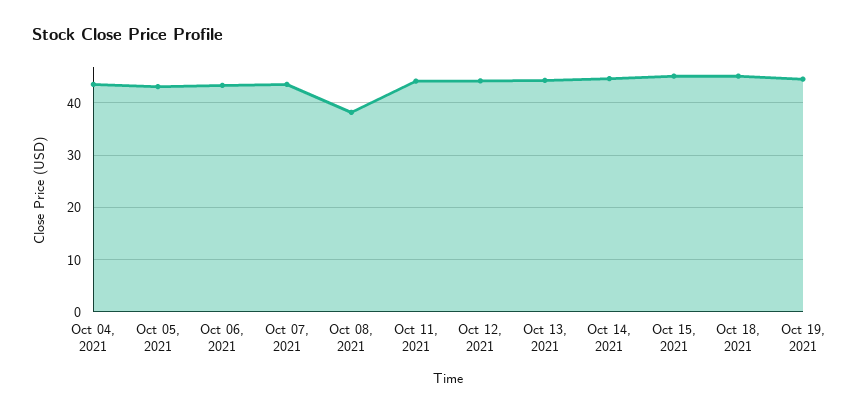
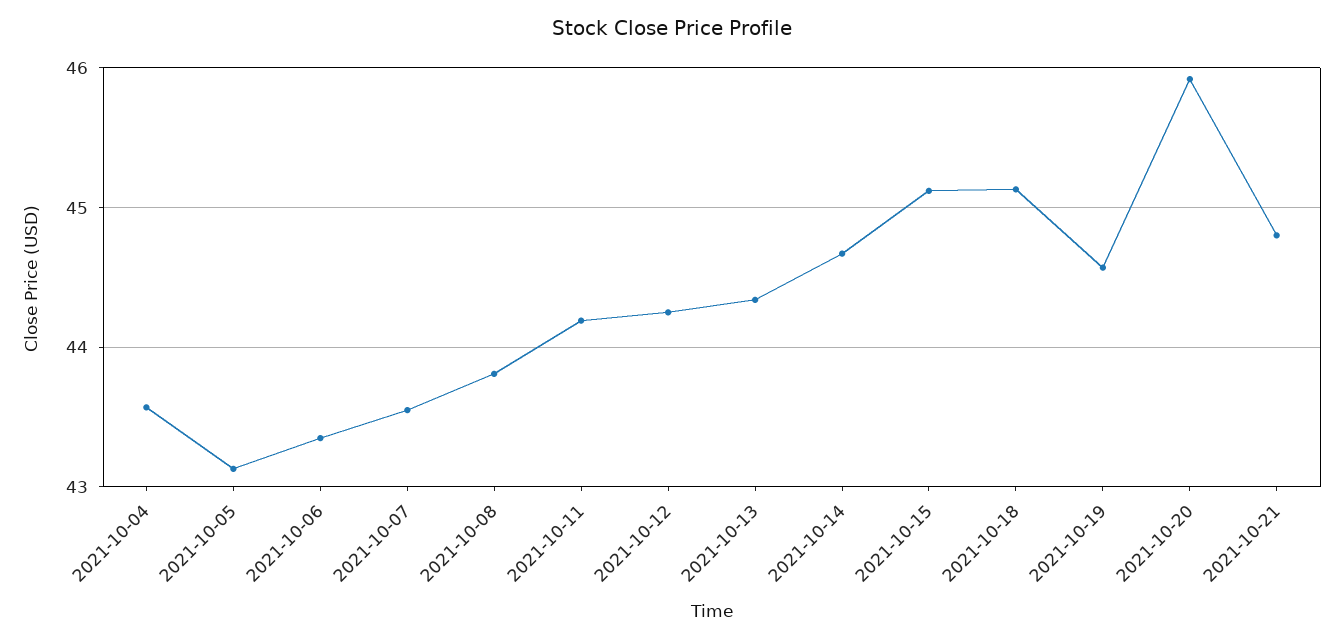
Oct 08, 2021: 38 -> 43.8
2021-10-20: none -> 45.9
2021-10-21: none -> 44.8

